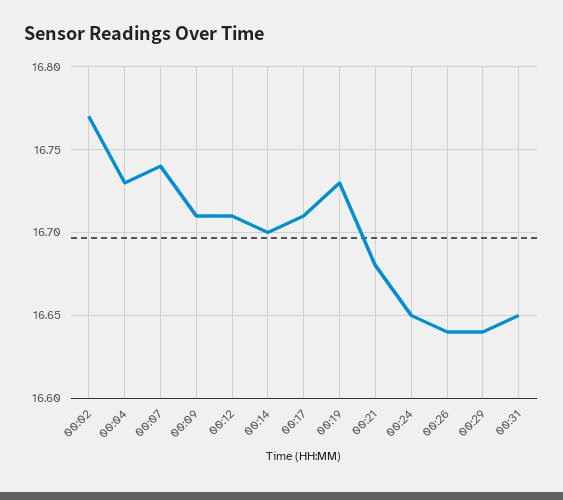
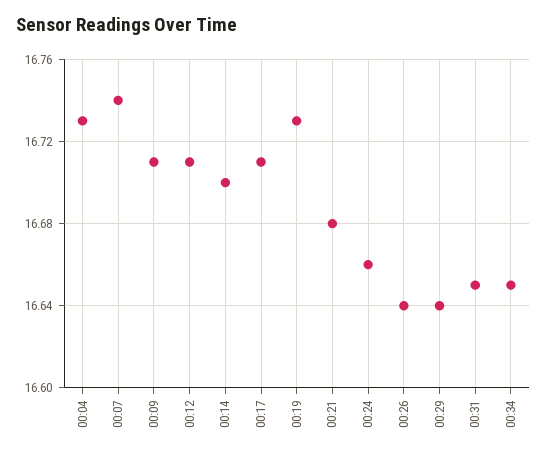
00:02: 16.77 -> none
00:24: 16.65 -> 16.66
00:34: none -> 16.65

